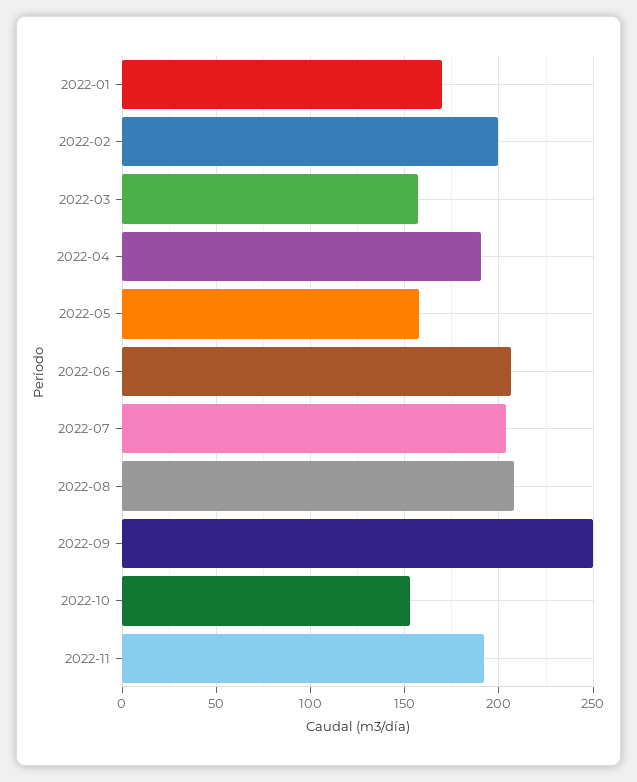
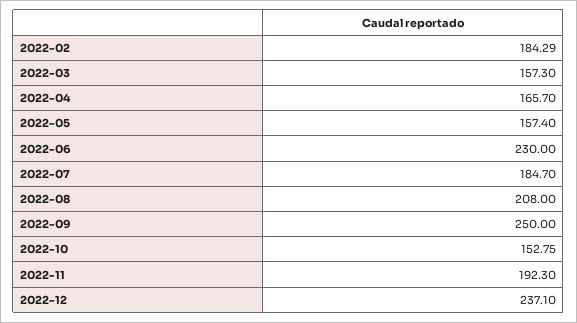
2022-01: 170 -> none
2022-02: 200 -> 184.29
2022-04: 190 -> 165.7
2022-06: 205 -> 230
2022-07: 205 -> 184.7
2022-12: none -> 237.1

